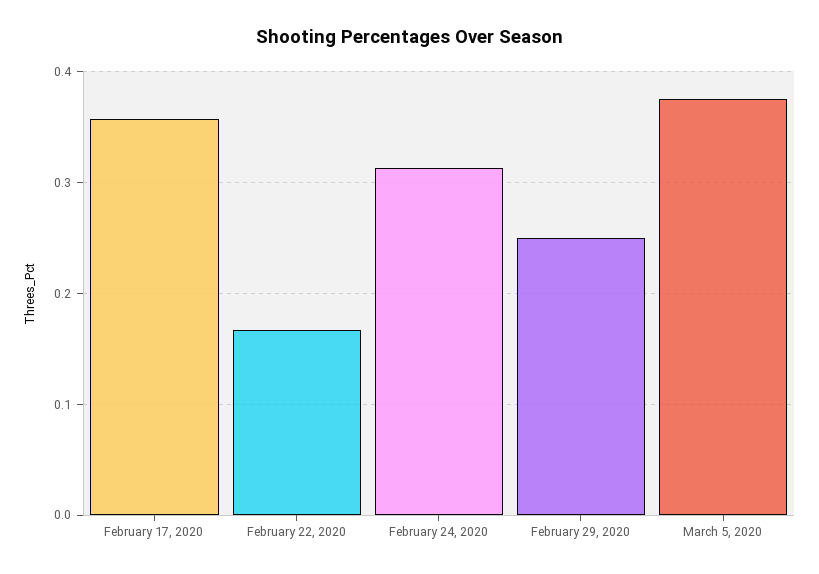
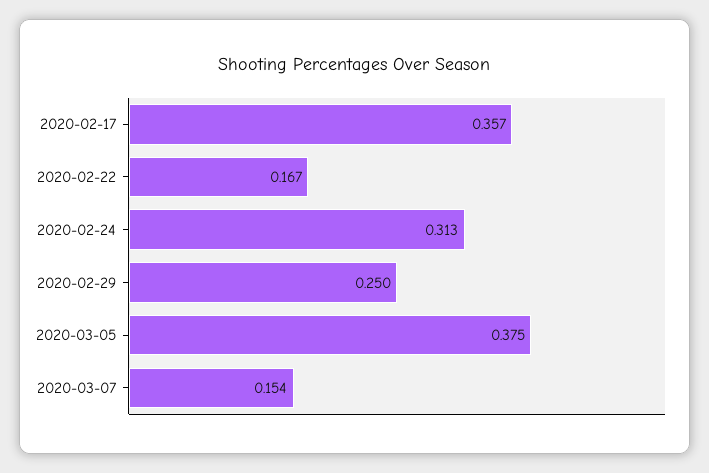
2020-03-07: none -> 0.154

